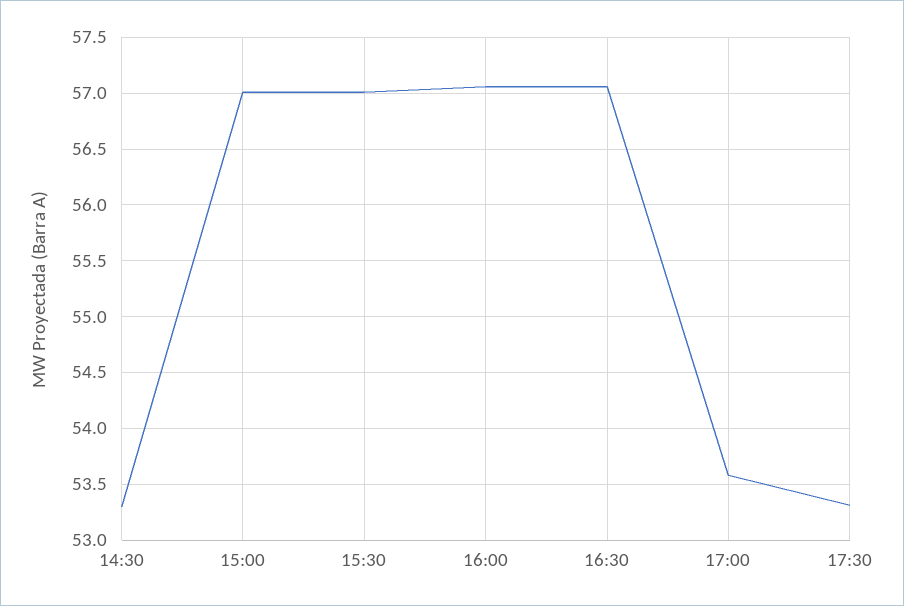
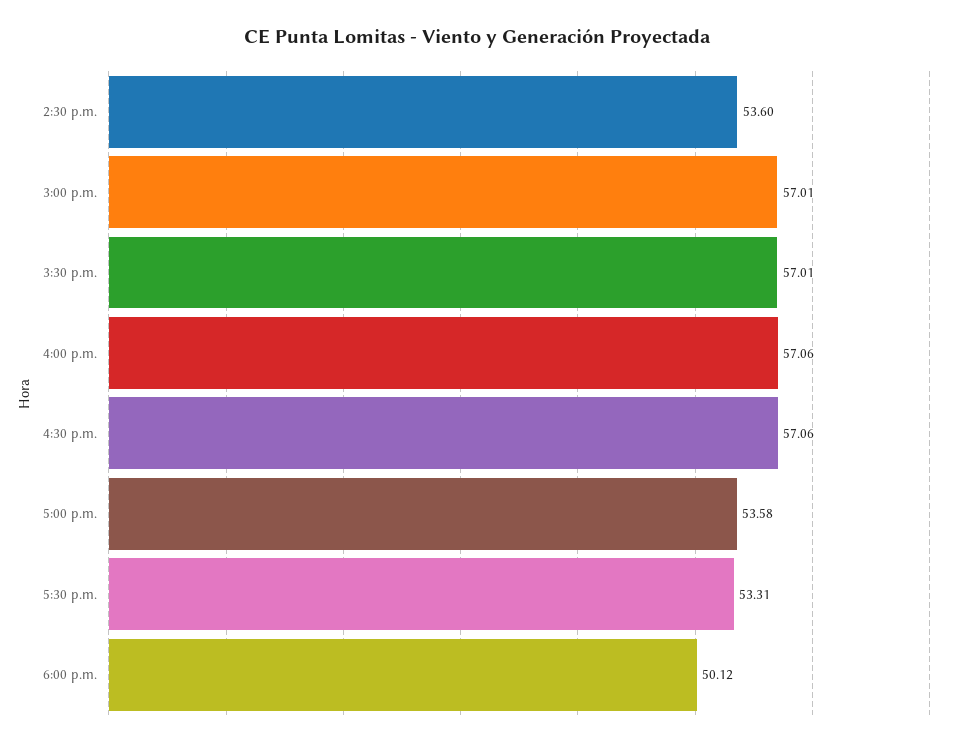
14:30: 53.3 -> 53.6
6:00 p.m.: none -> 50.12

